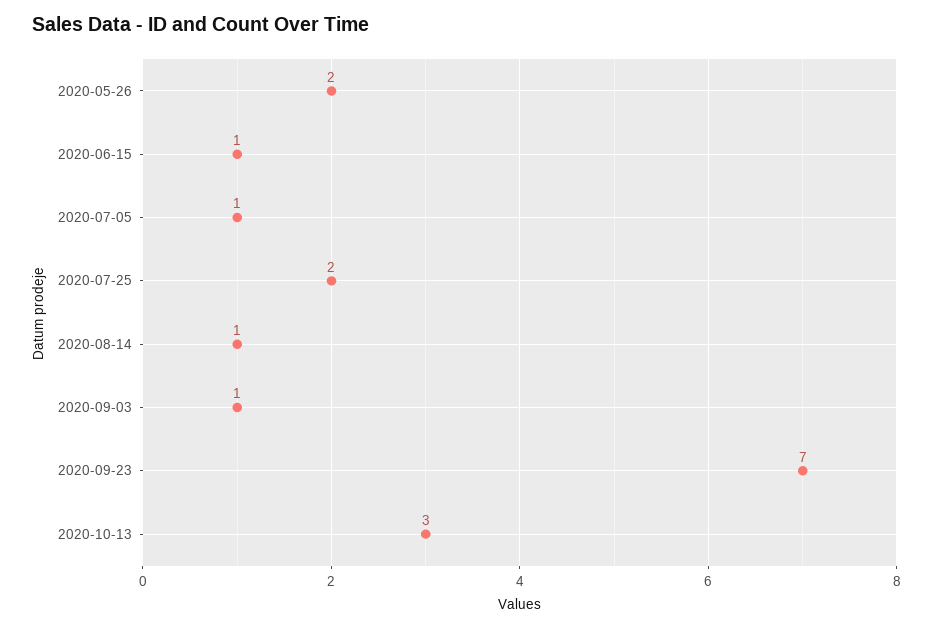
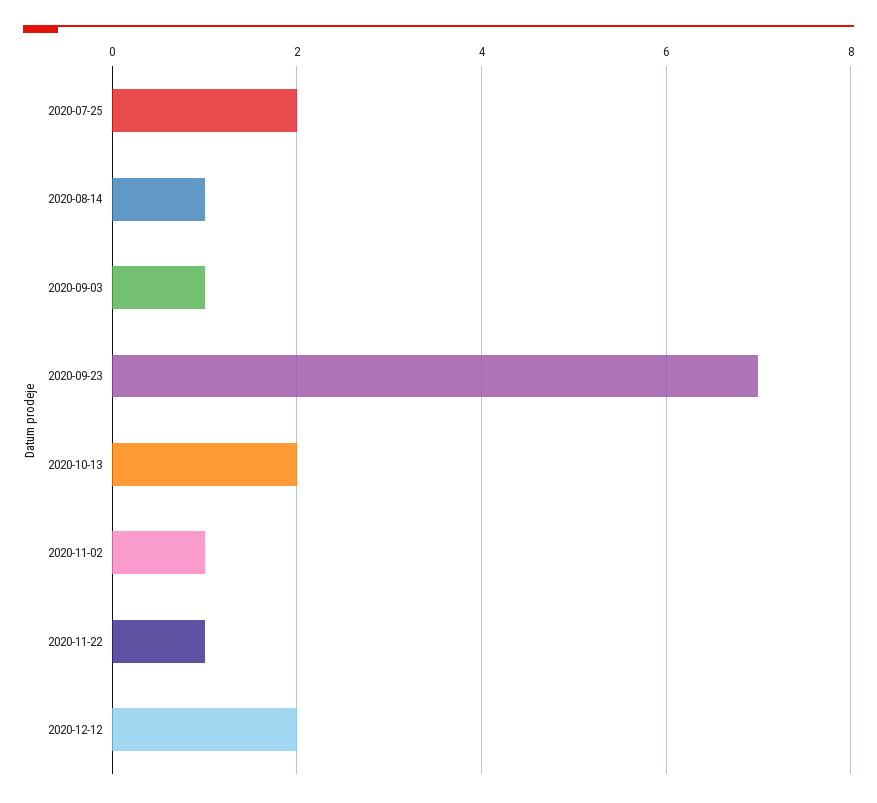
2020-05-26: 2 -> none
2020-06-15: 1 -> none
2020-07-05: 1 -> none
2020-10-13: 3 -> 2
2020-11-02: none -> 1
2020-11-22: none -> 1
2020-12-12: none -> 2

